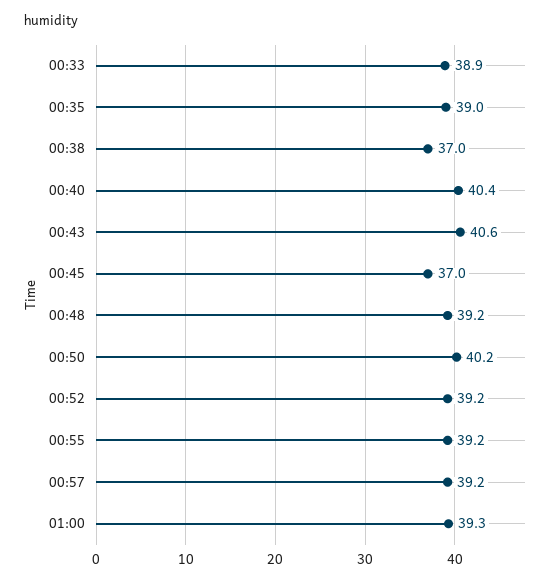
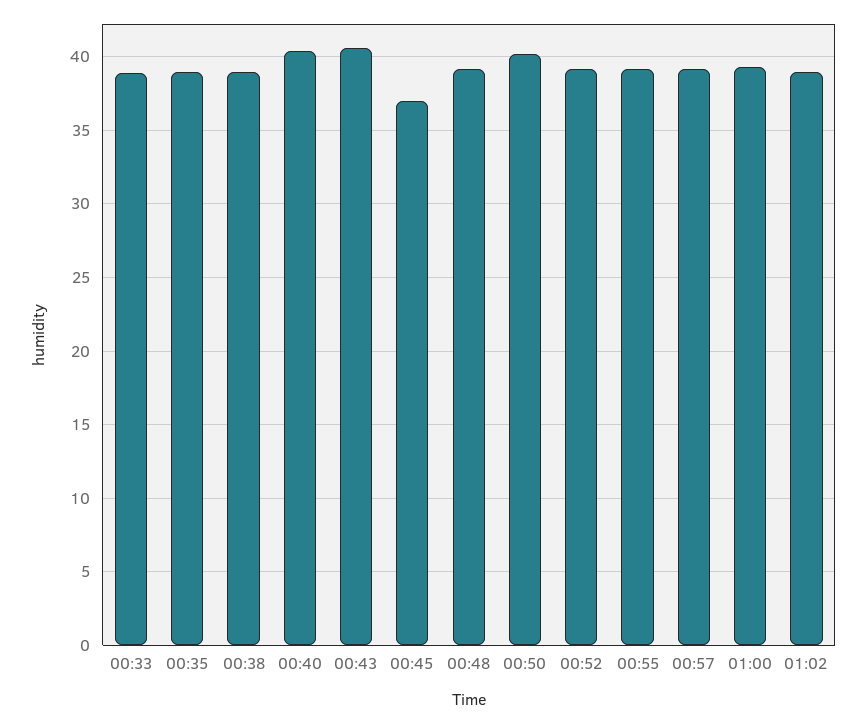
00:38: 37 -> 39
01:02: none -> 39

